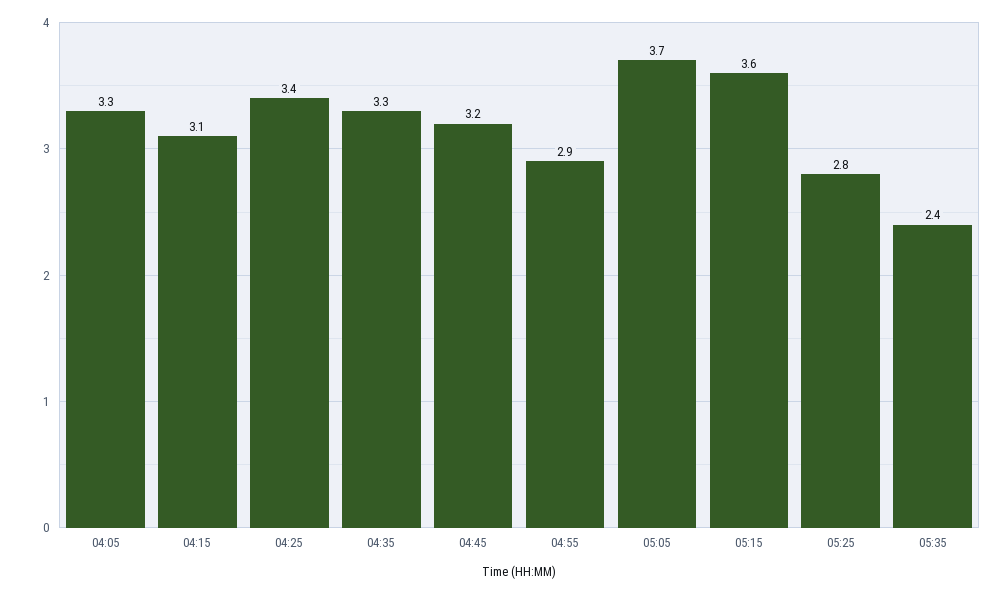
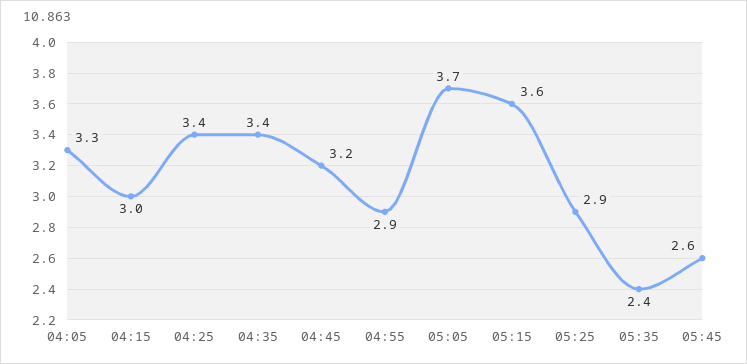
04:15: 3.1 -> 3
04:35: 3.3 -> 3.4
05:25: 2.8 -> 2.9
05:45: none -> 2.6

